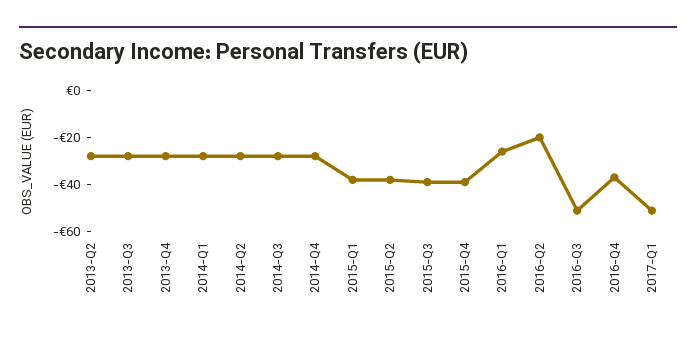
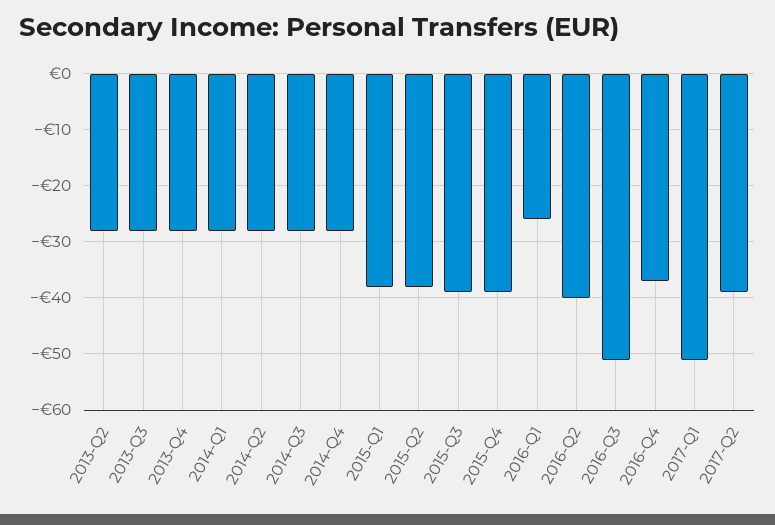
2016-Q2: -20 -> -40
2017-Q2: none -> -40

